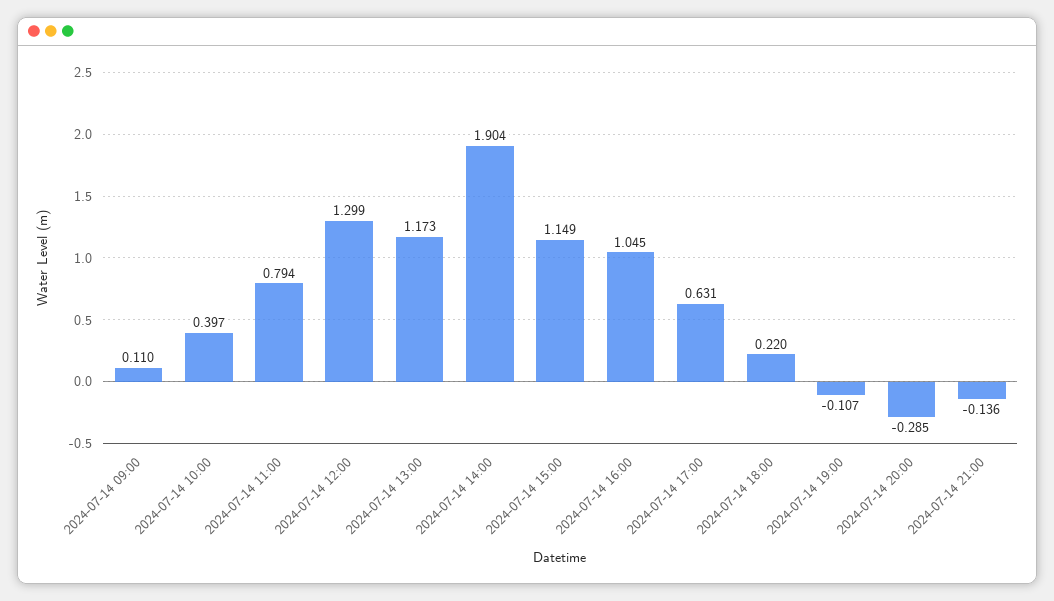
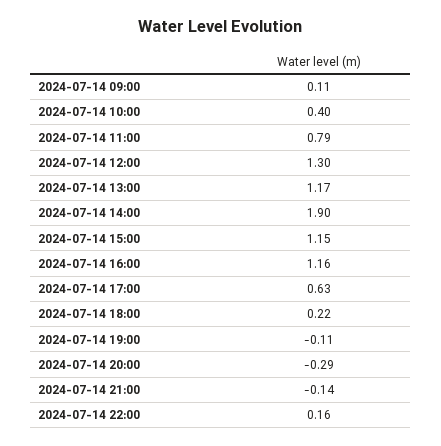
2024-07-14 16:00: 1.045 -> 1.16
2024-07-14 22:00: none -> 0.16

